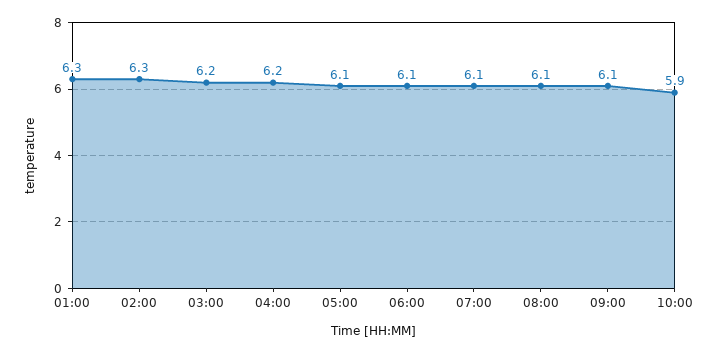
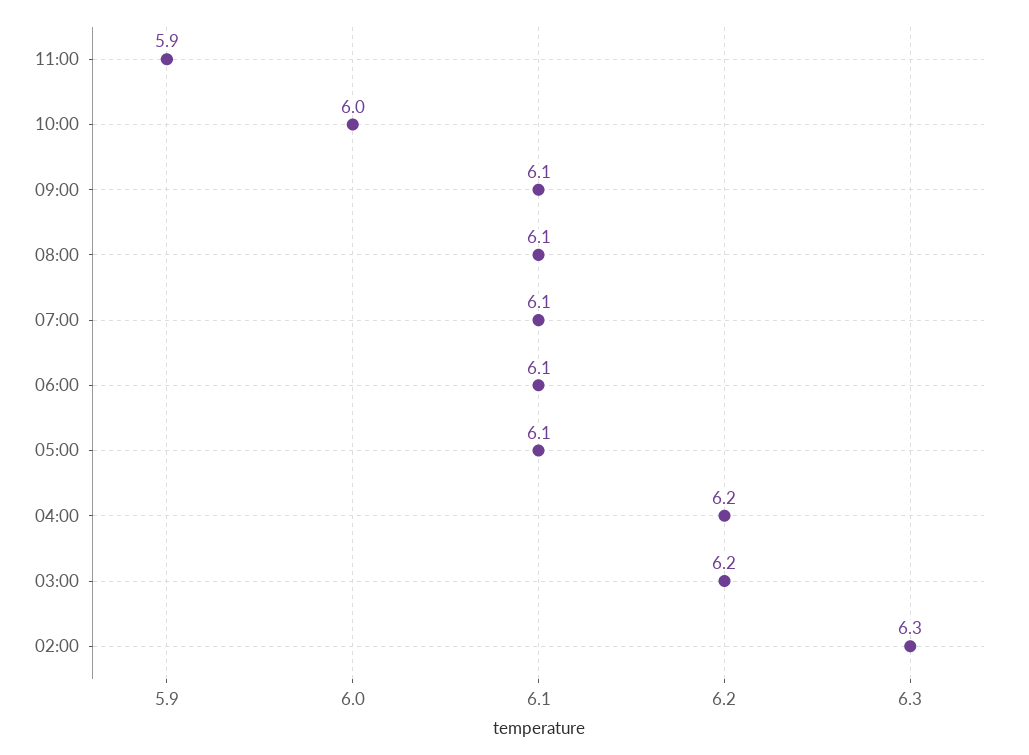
01:00: 6.3 -> none
10:00: 5.9 -> 6
11:00: none -> 5.9

